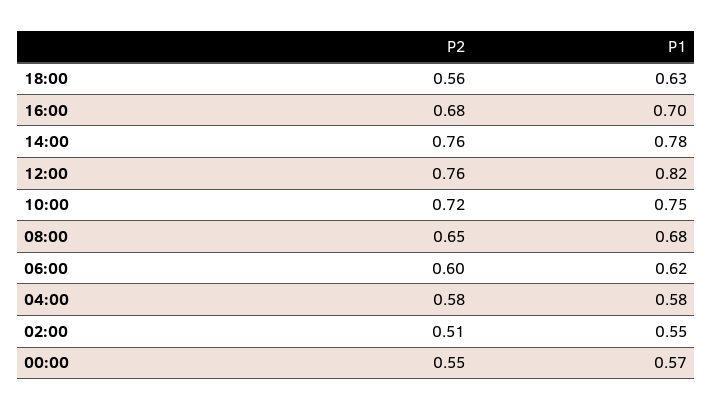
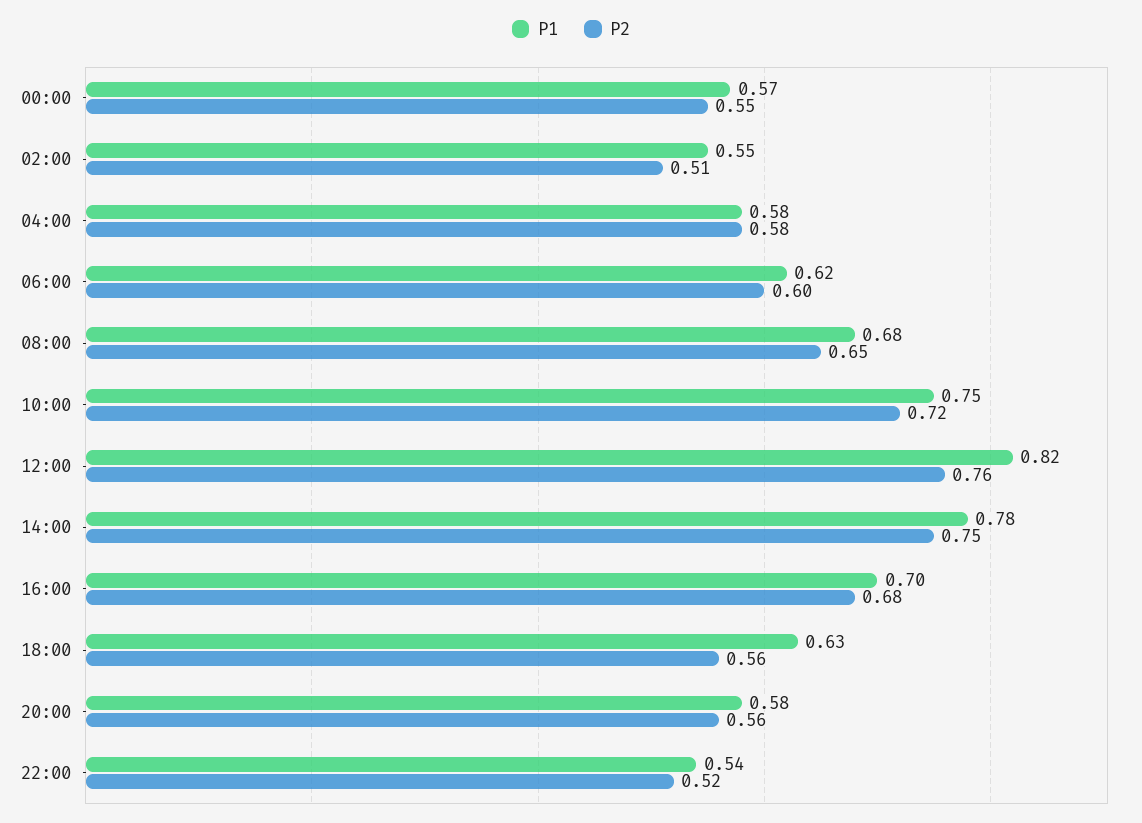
P2, 14:00: 0.76 -> 0.75
P1, 20:00: none -> 0.58
P2, 20:00: none -> 0.56
P1, 22:00: none -> 0.54
P2, 22:00: none -> 0.52

